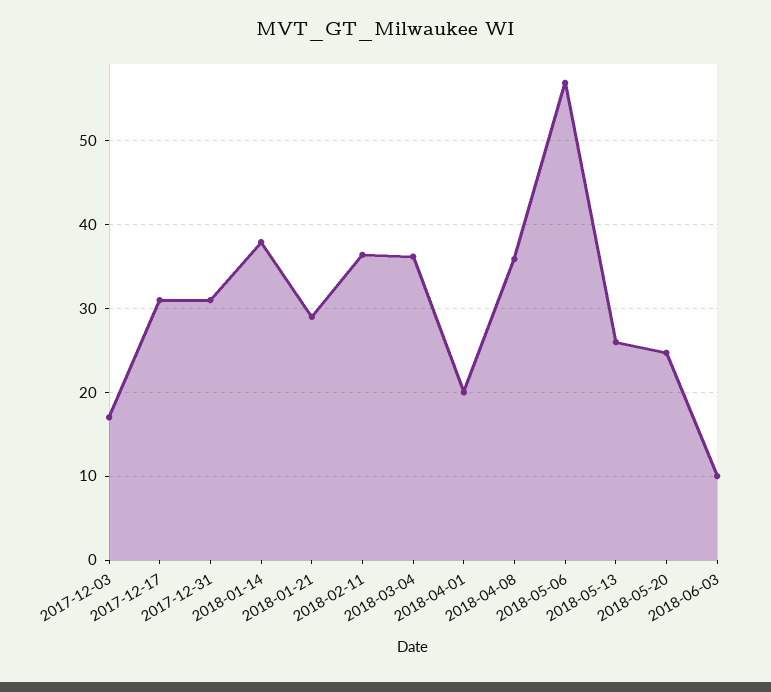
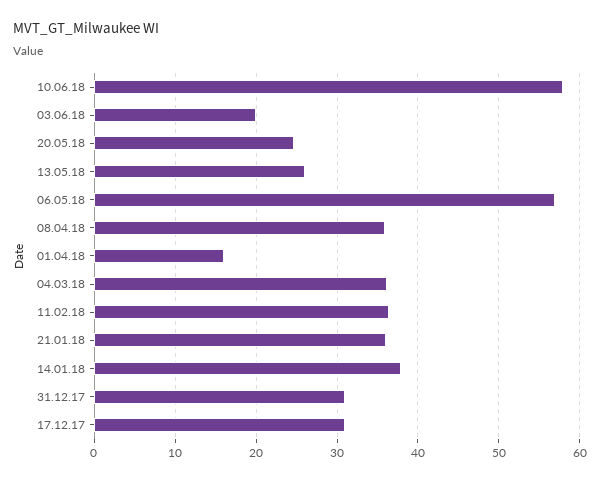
2017-12-03: 17 -> none
2018-01-21: 29 -> 36
2018-04-01: 20 -> 16
2018-06-03: 10 -> 20
10.06.18: none -> 58

